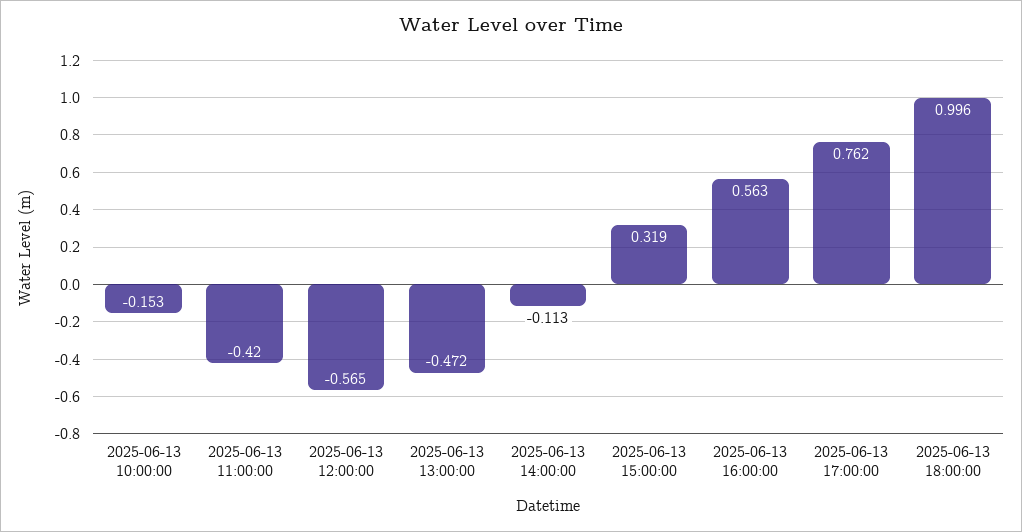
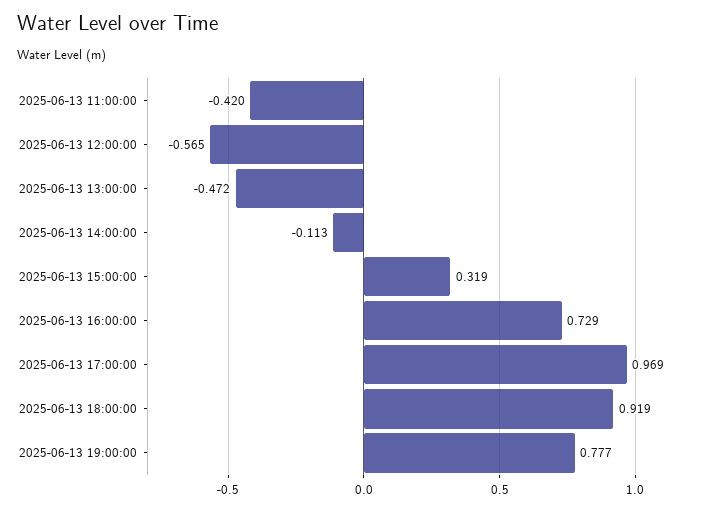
2025-06-13 10:00:00: -0.153 -> none
2025-06-13 16:00:00: 0.563 -> 0.729
2025-06-13 17:00:00: 0.762 -> 0.969
2025-06-13 18:00:00: 0.996 -> 0.919
2025-06-13 19:00:00: none -> 0.777

